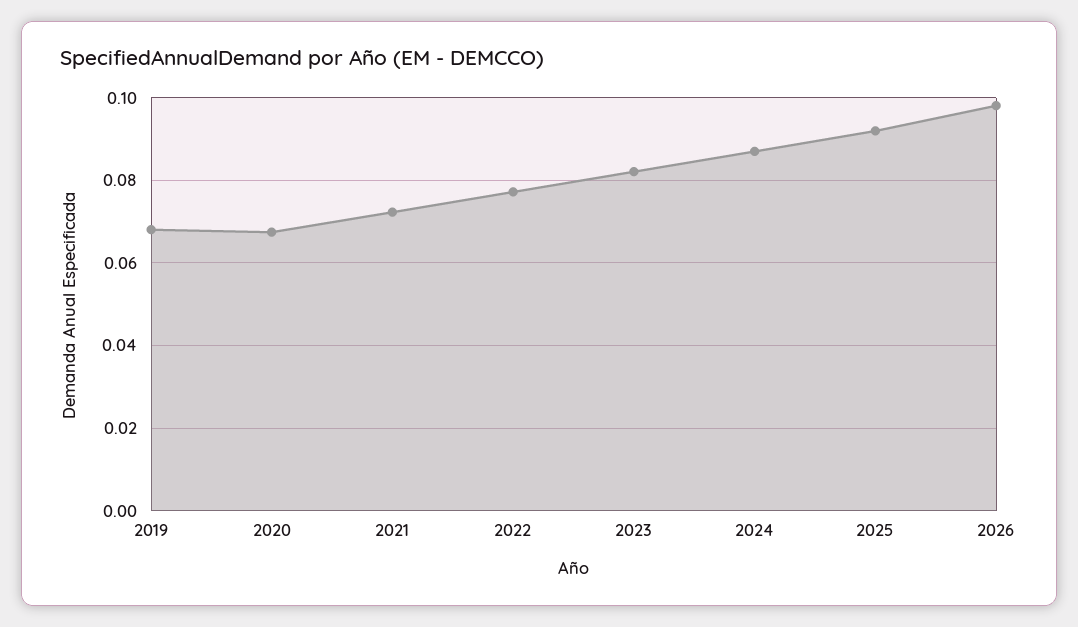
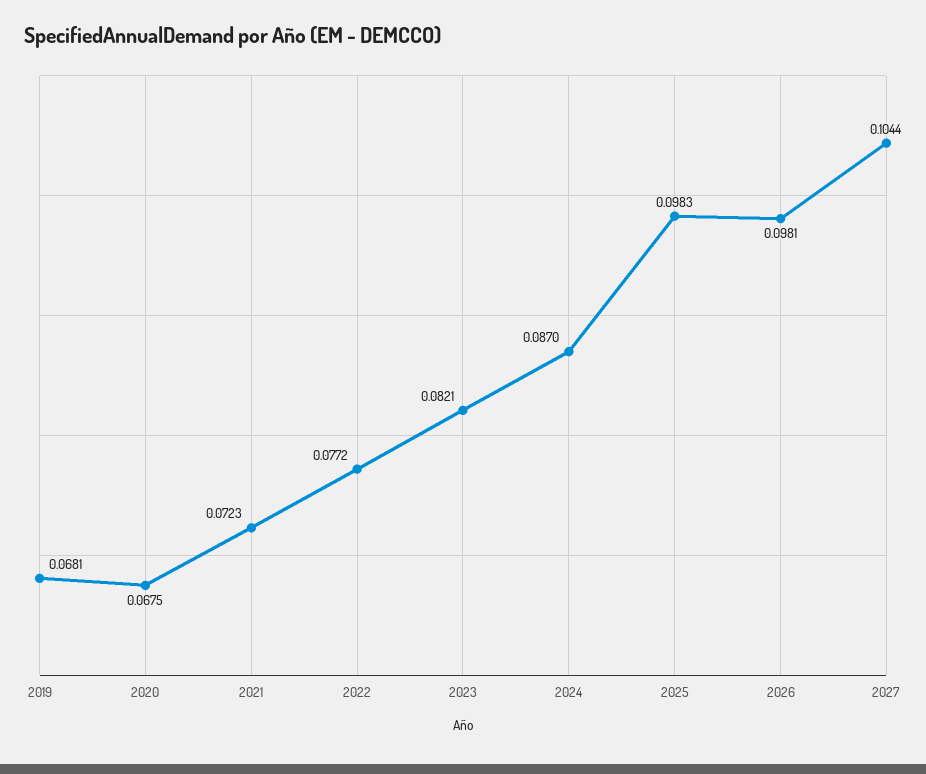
2025: 0.092 -> 0.0983
2027: none -> 0.1044

